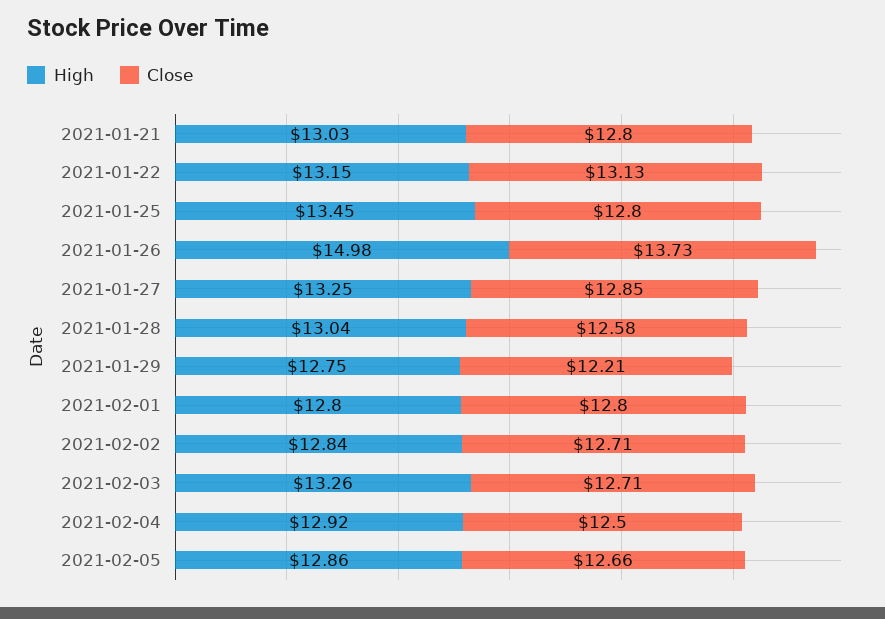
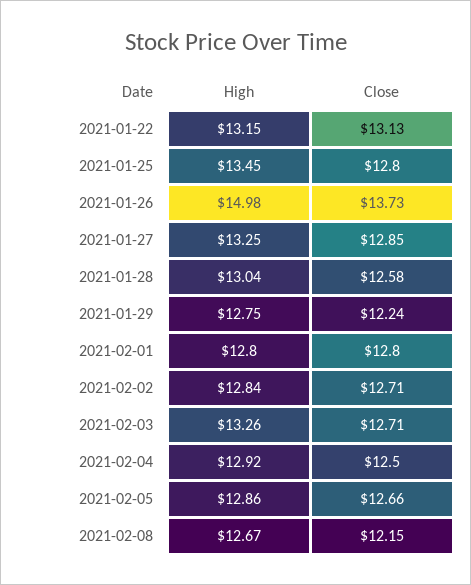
High, 2021-01-21: 13.03 -> none
Close, 2021-01-21: 12.8 -> none
Close, 2021-01-29: 12.21 -> 12.24
High, 2021-02-08: none -> 12.67
Close, 2021-02-08: none -> 12.15

